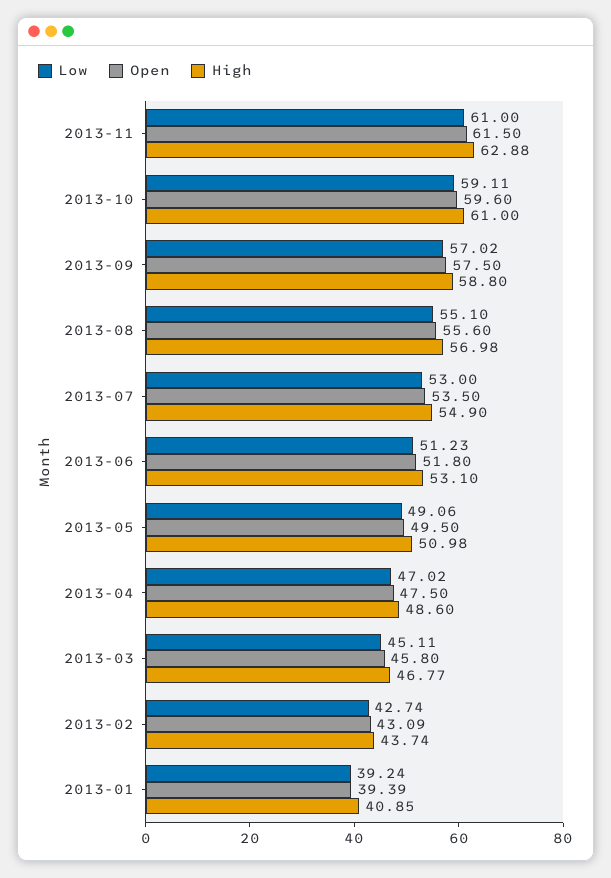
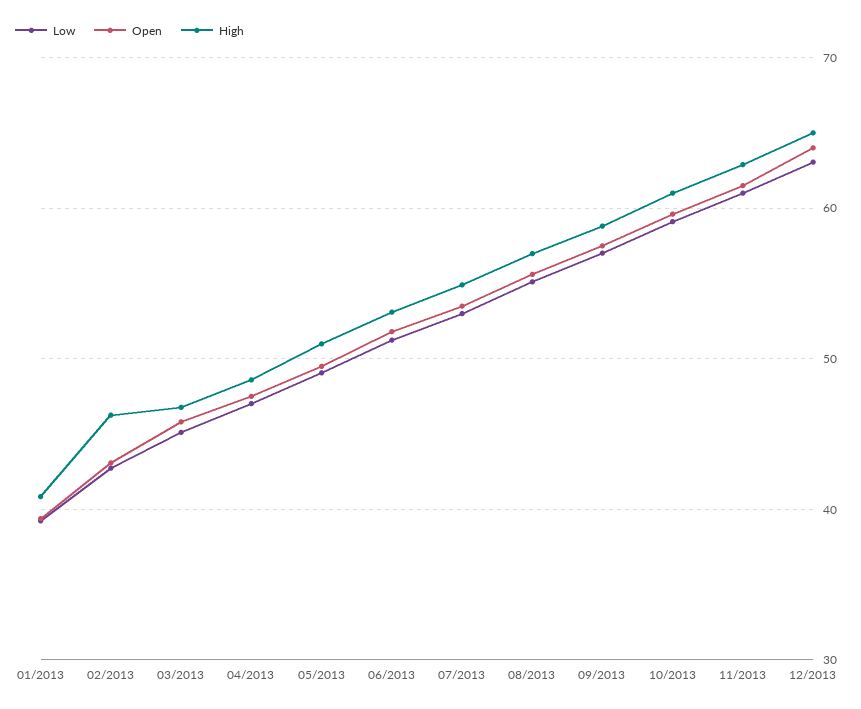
High, 2013-02: 43.74 -> 46
Low, 12/2013: none -> 63
Open, 12/2013: none -> 64
High, 12/2013: none -> 65

